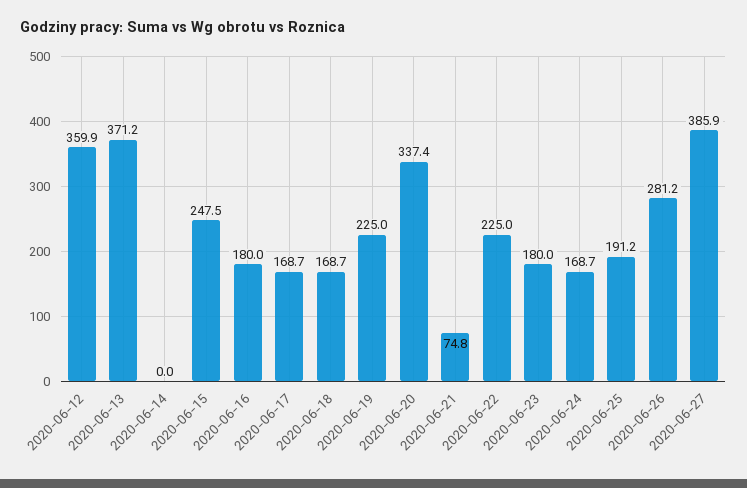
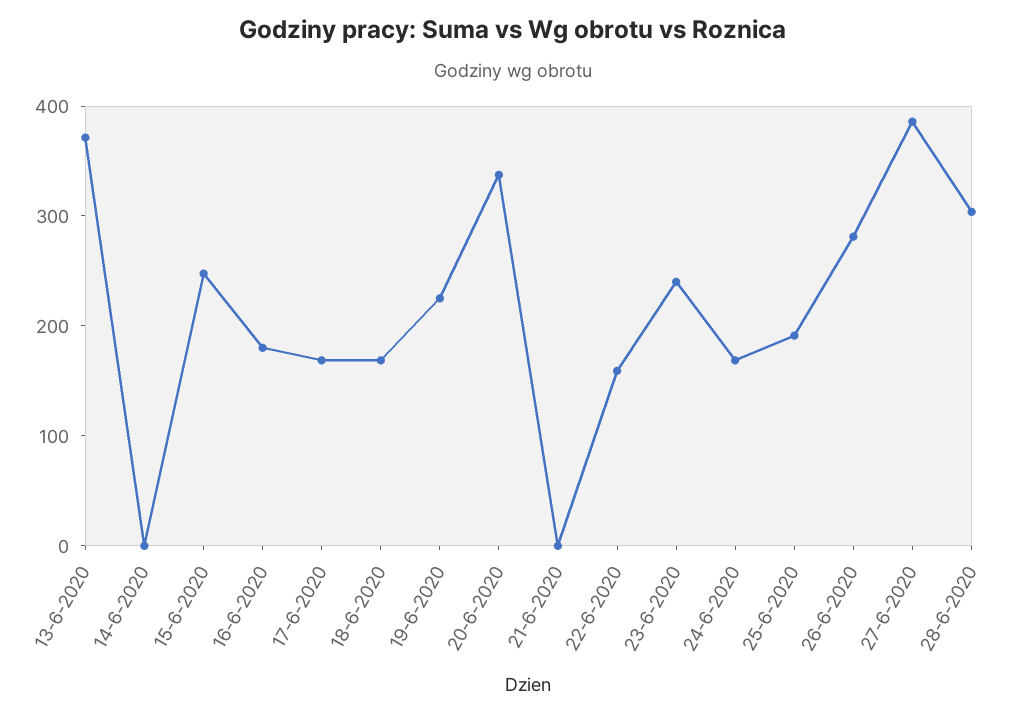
2020-06-12: 359.9 -> none
2020-06-21: 74.8 -> 0
2020-06-22: 225 -> 160
2020-06-23: 180 -> 240
28-6-2020: none -> 300

